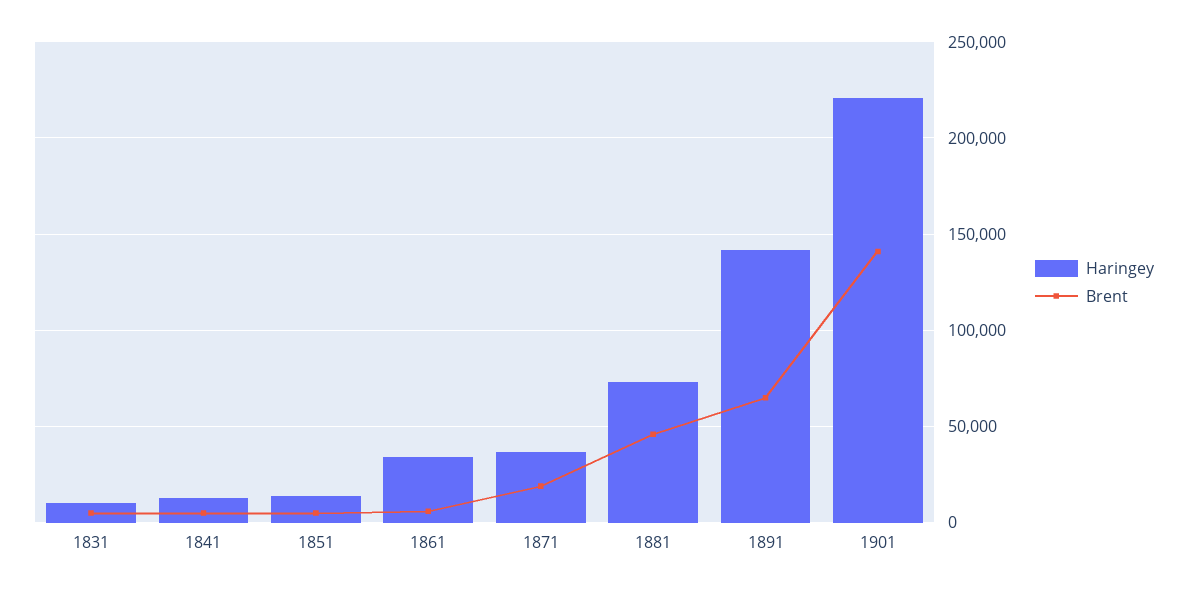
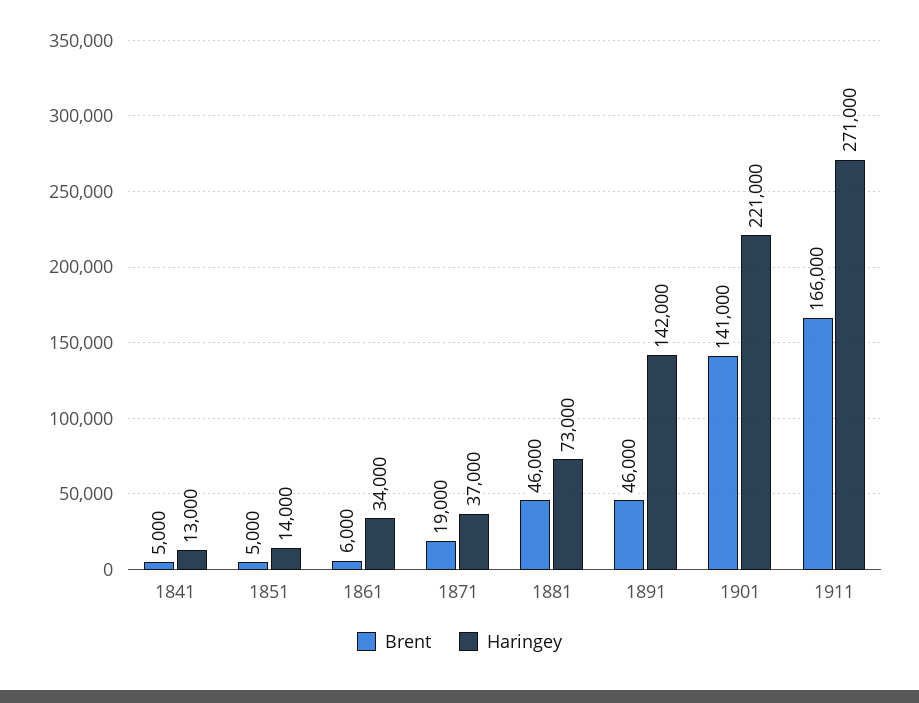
Haringey, 1831: 10000 -> none
Brent, 1831: 5000 -> none
Brent, 1891: 65000 -> 46000
Brent, 1911: none -> 166000
Haringey, 1911: none -> 271000

